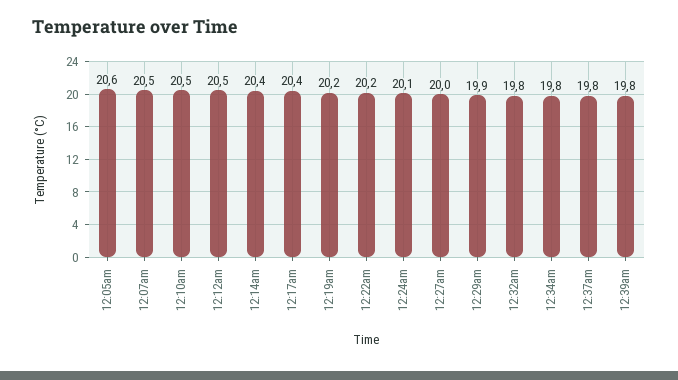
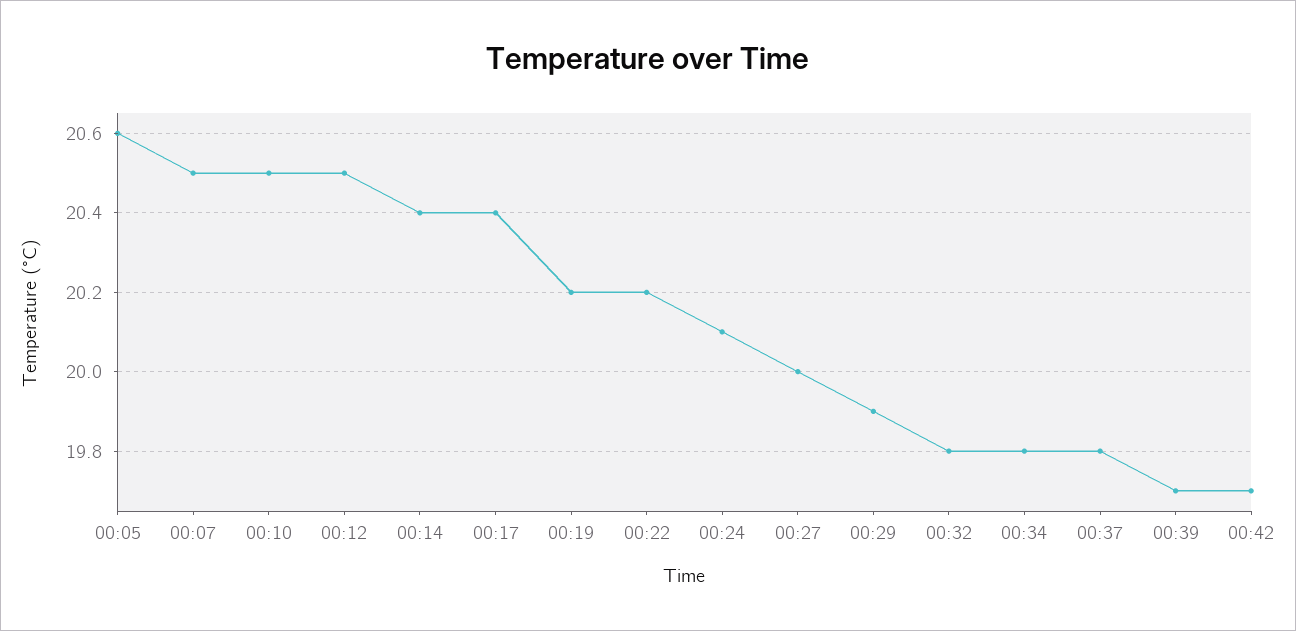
12:39am: 19.8 -> 19.7
00:42: none -> 19.7

